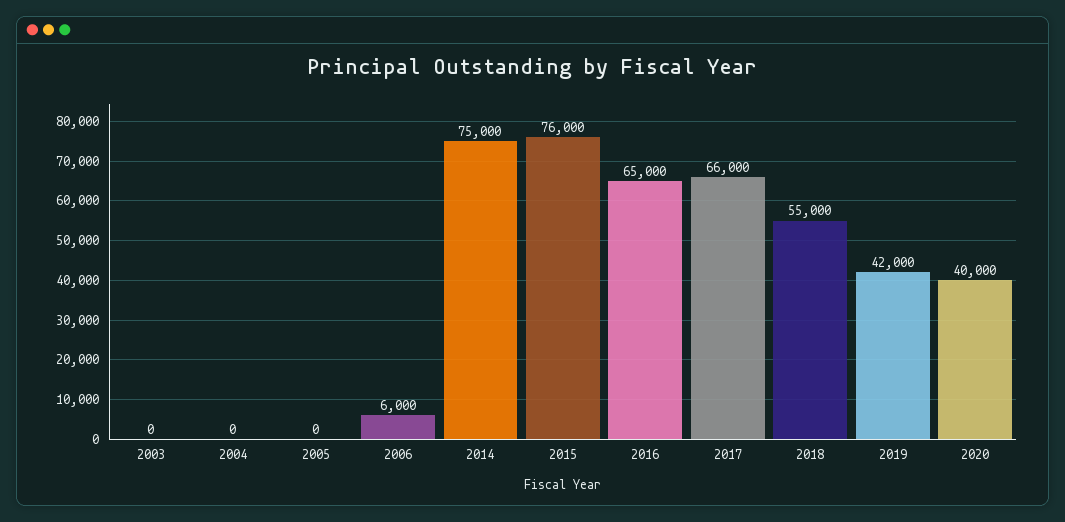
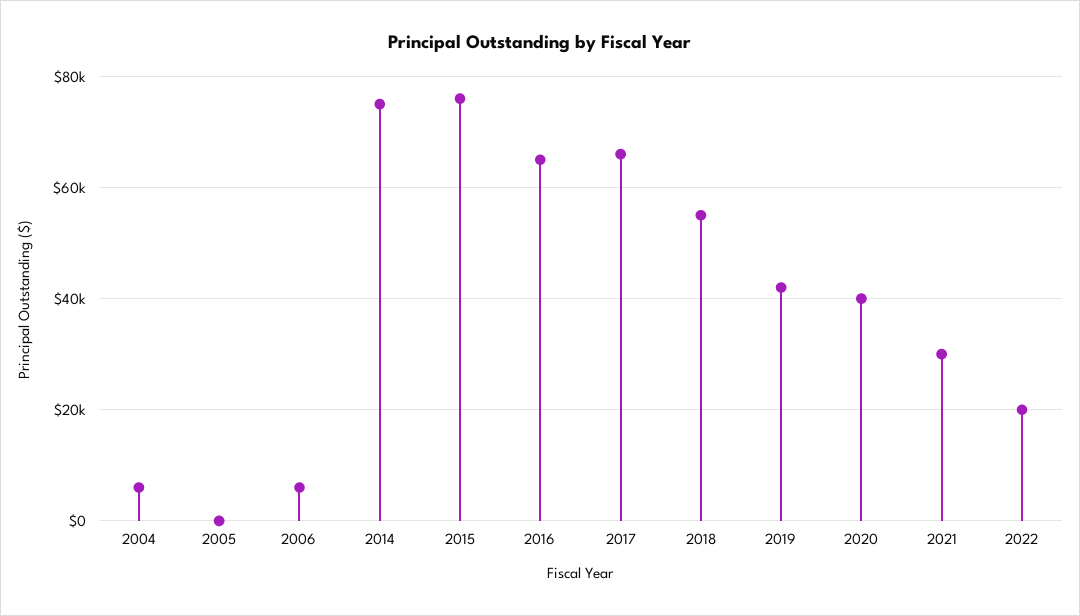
2003: 0 -> none
2004: 0 -> 6000
2021: none -> 30000
2022: none -> 20000

